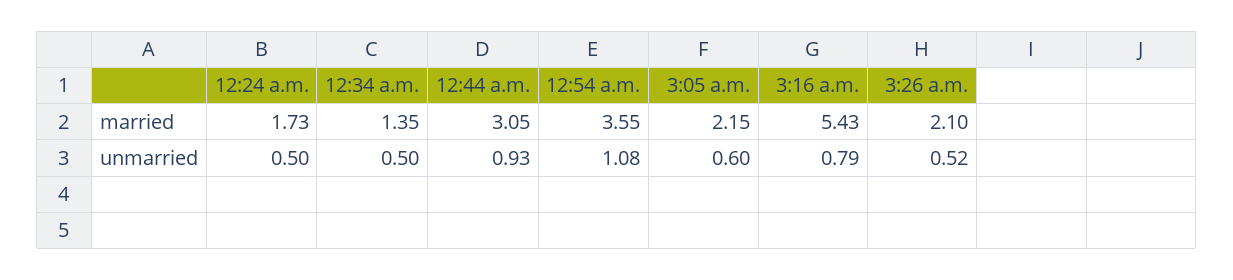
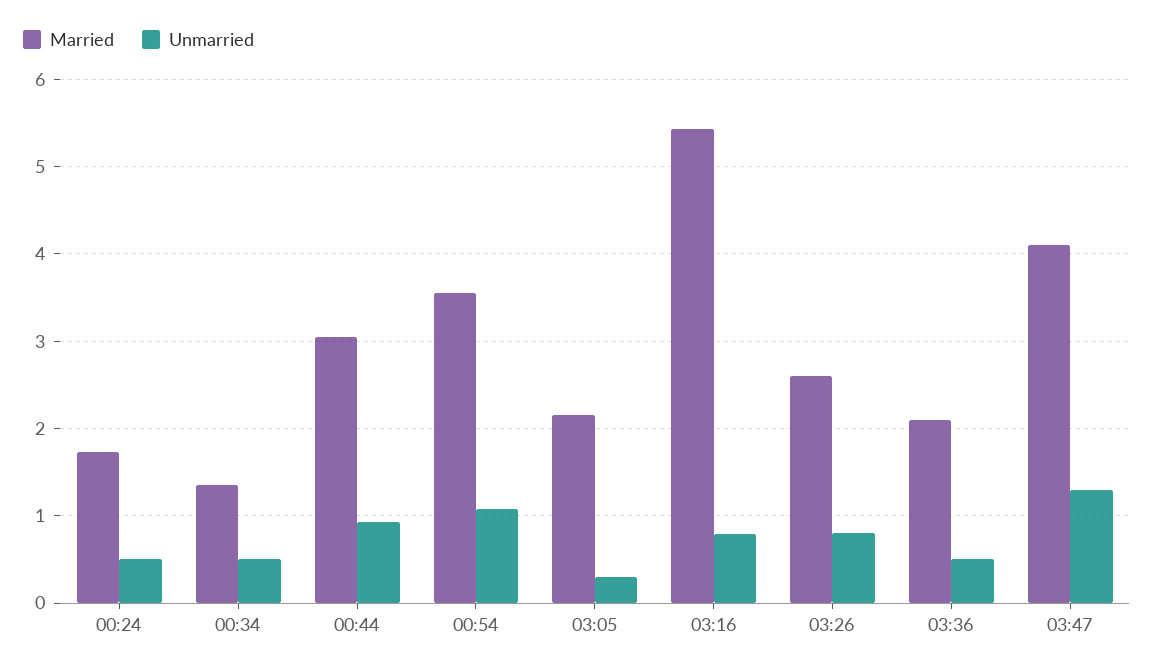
married, 3:26 a.m.: 2.1 -> 2.6
unmarried, 3:05 a.m.: 0.6 -> 0.3
unmarried, 3:26 a.m.: 0.52 -> 0.8
married, 03:36: none -> 2.1
unmarried, 03:36: none -> 0.5
married, 03:47: none -> 4.1
unmarried, 03:47: none -> 1.3

